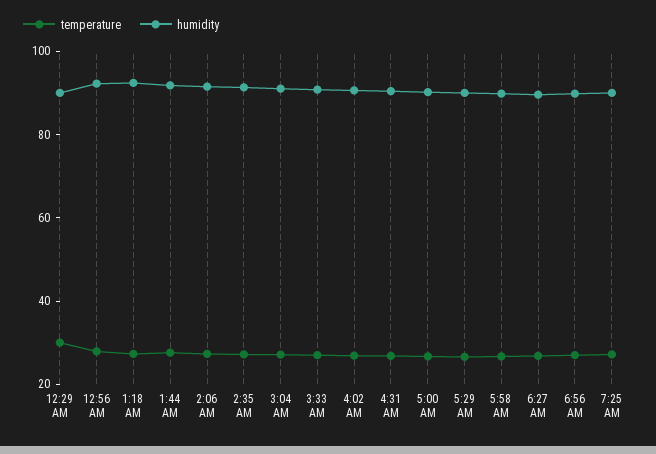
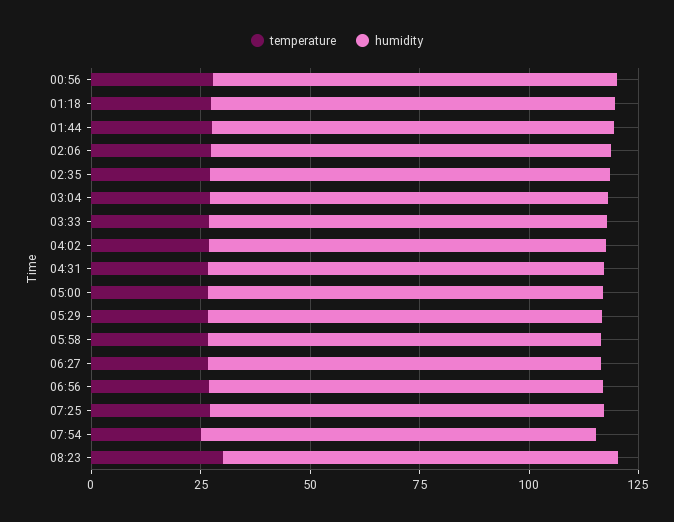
temperature, 12:29 AM: 30 -> none
humidity, 12:29 AM: 90 -> none
temperature, 07:54: none -> 25
humidity, 07:54: none -> 90
temperature, 08:23: none -> 30
humidity, 08:23: none -> 90

